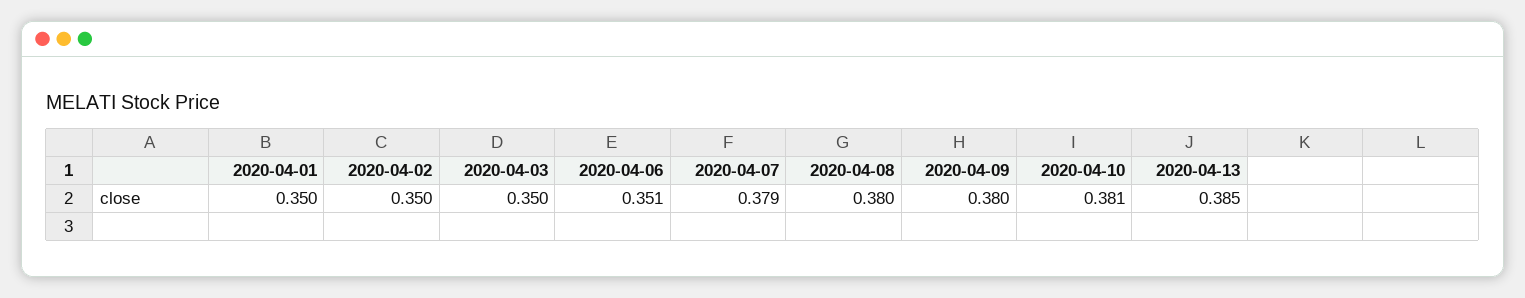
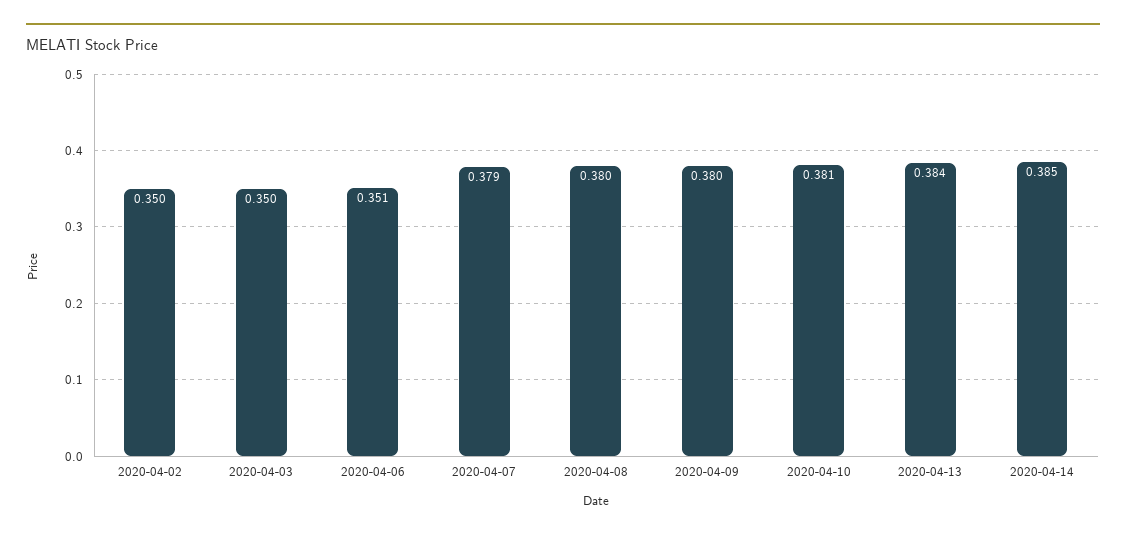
2020-04-01: 0.35 -> none
2020-04-13: 0.385 -> 0.384
2020-04-14: none -> 0.385

